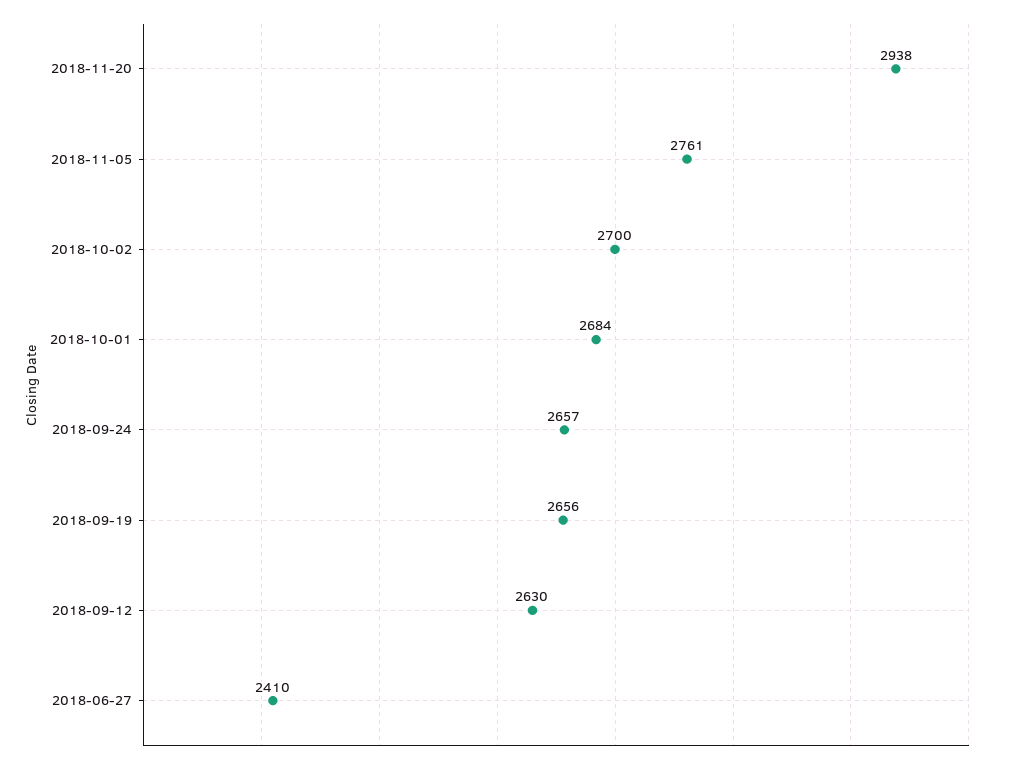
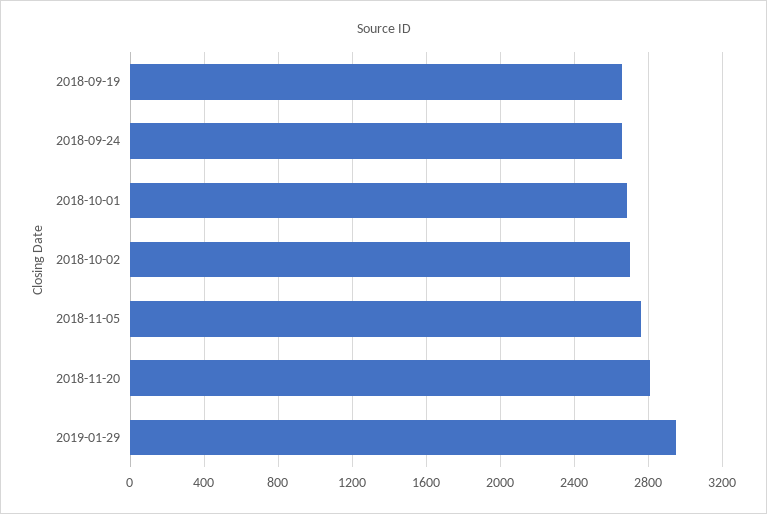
2018-11-20: 2938 -> 2800
2018-09-12: 2630 -> none
2018-06-27: 2410 -> none
2019-01-29: none -> 2950

